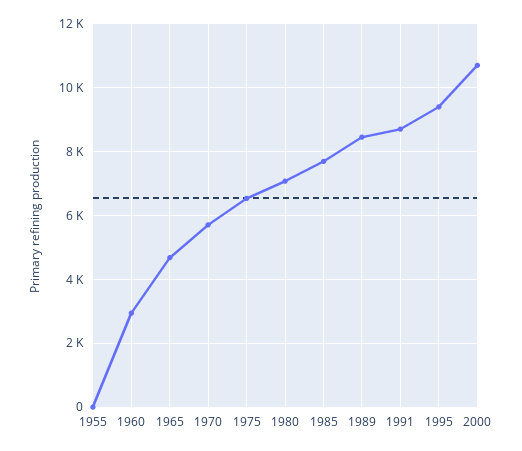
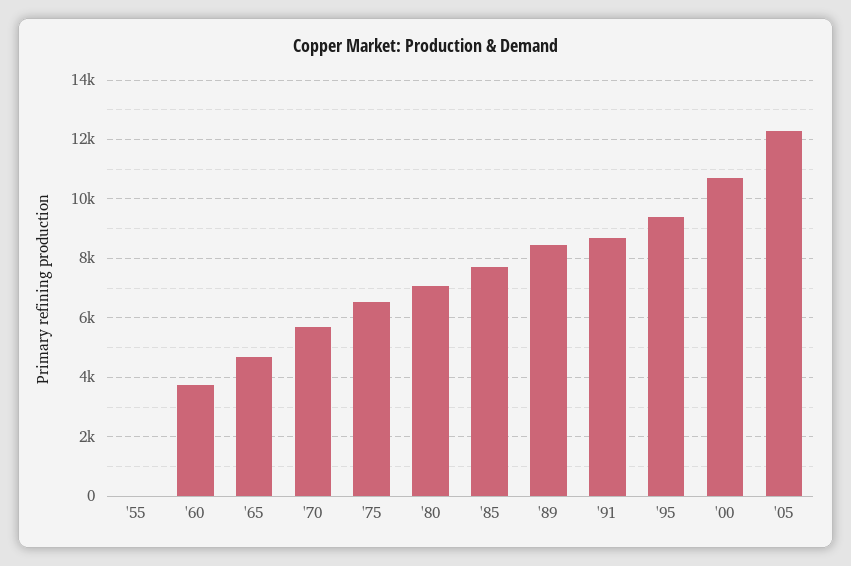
1960: 3000 -> 3750
'05: none -> 12250

